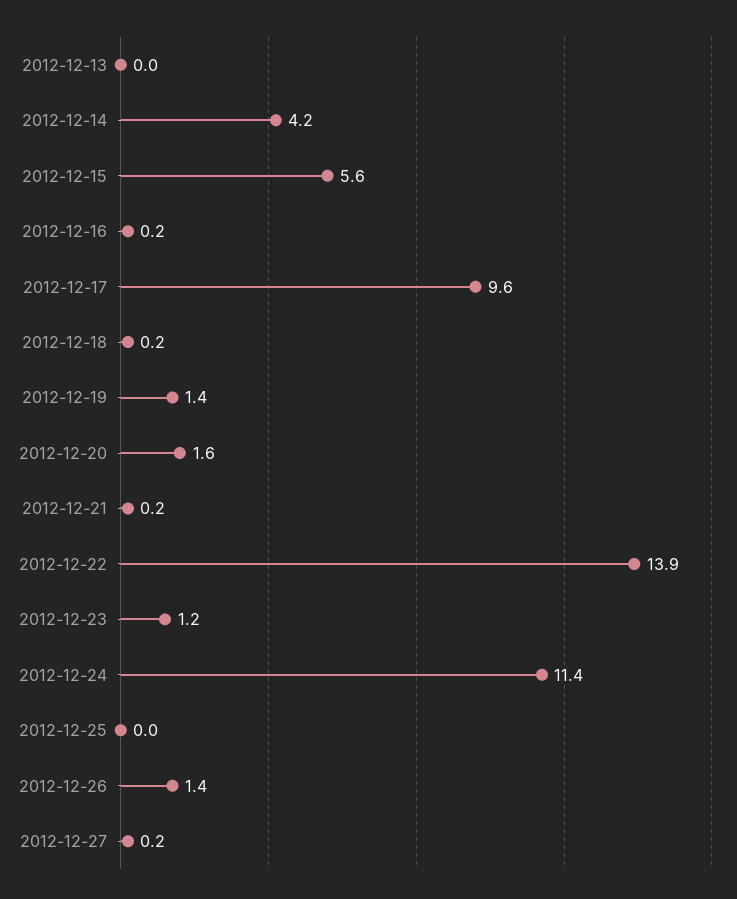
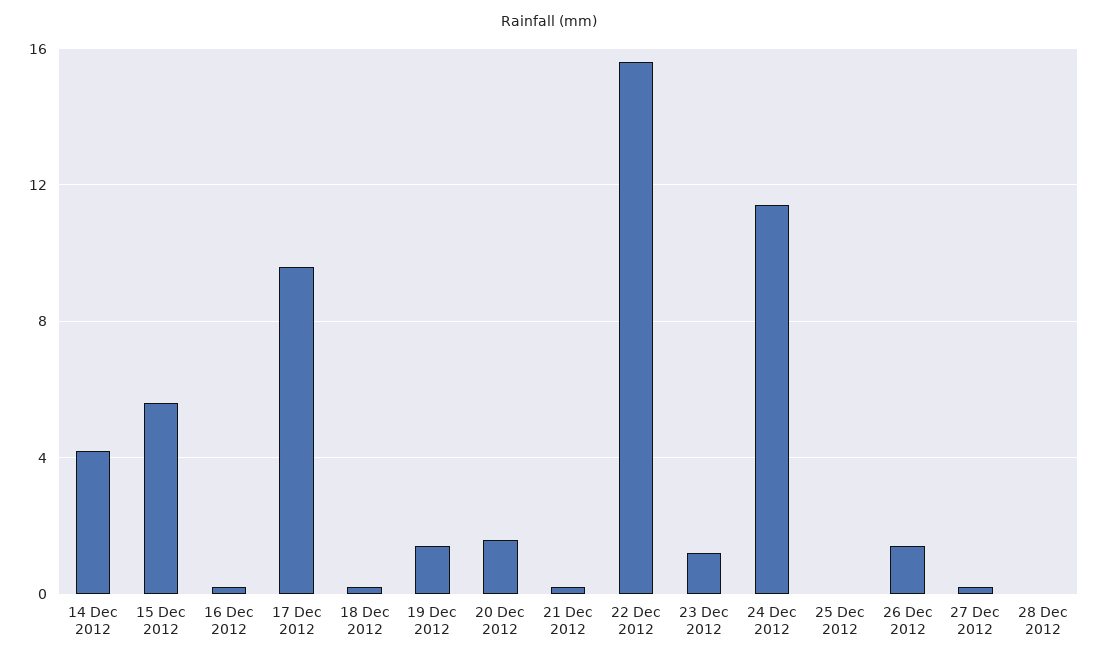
2012-12-13: 0 -> none
2012-12-22: 13.9 -> 15.5
28 Dec 2012: none -> 0

